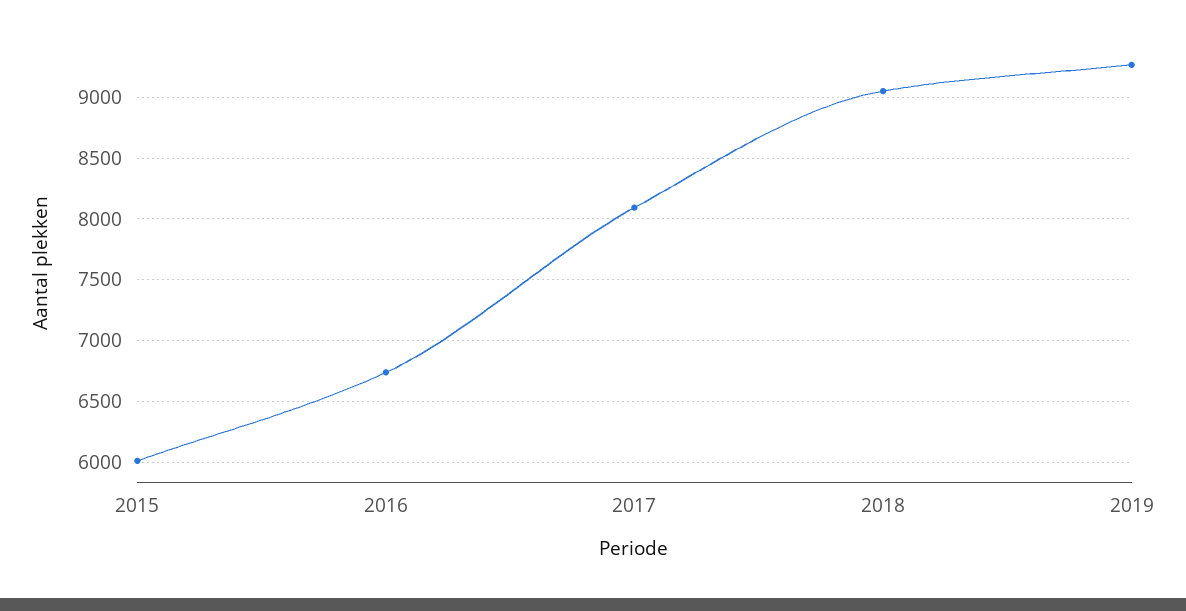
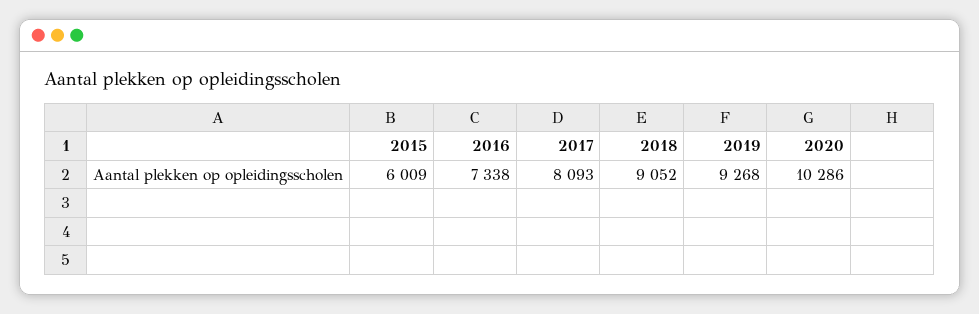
2016: 6750 -> 7338
2020: none -> 10286

